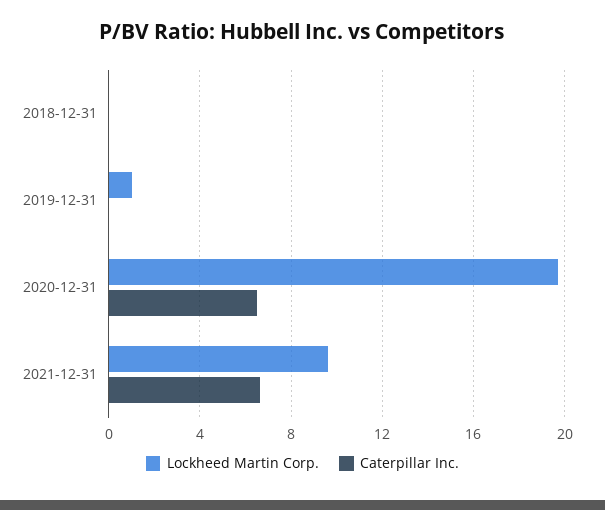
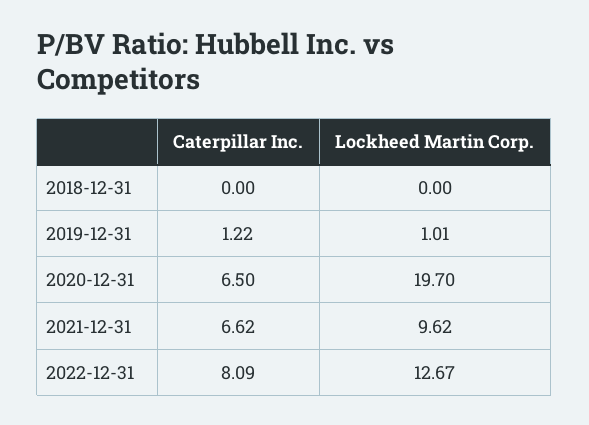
Caterpillar Inc., 2019-12-31: 0 -> 1.22
Caterpillar Inc., 2022-12-31: none -> 8.09
Lockheed Martin Corp., 2022-12-31: none -> 12.67

